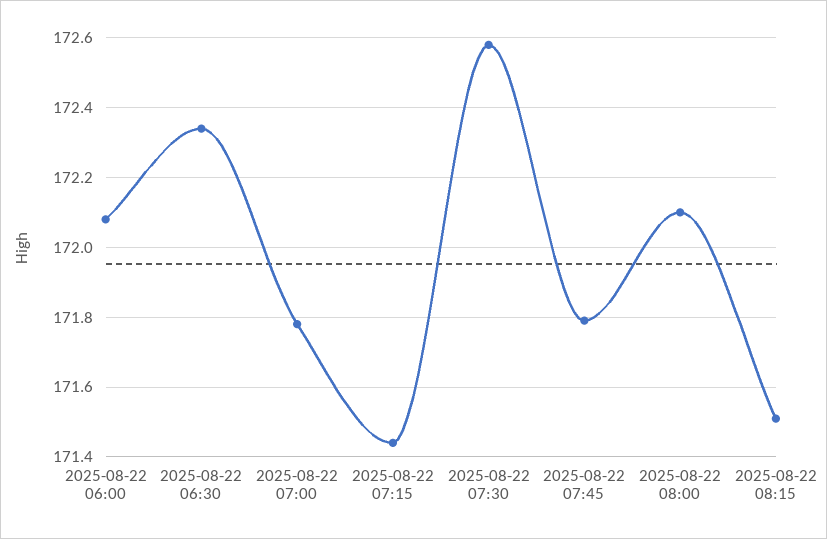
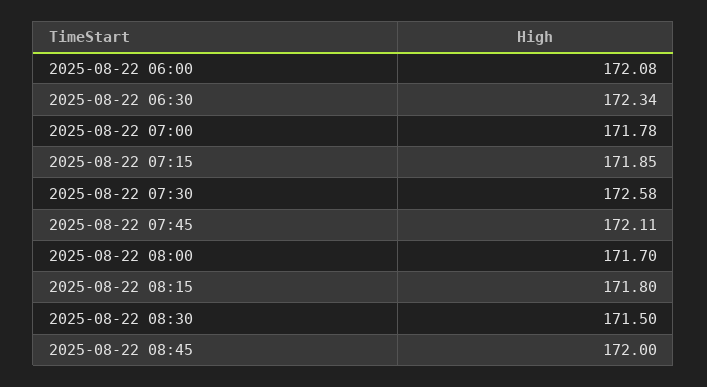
2025-08-22 07:15: 171.45 -> 171.85
2025-08-22 07:45: 171.8 -> 172.11
2025-08-22 08:00: 172.1 -> 171.7
2025-08-22 08:15: 171.5 -> 171.8
2025-08-22 08:30: none -> 171.5
2025-08-22 08:45: none -> 172

